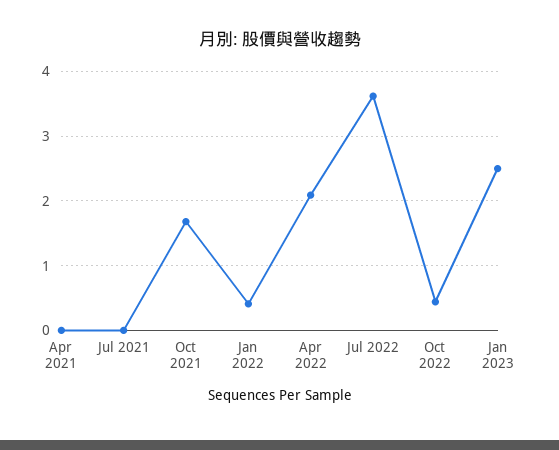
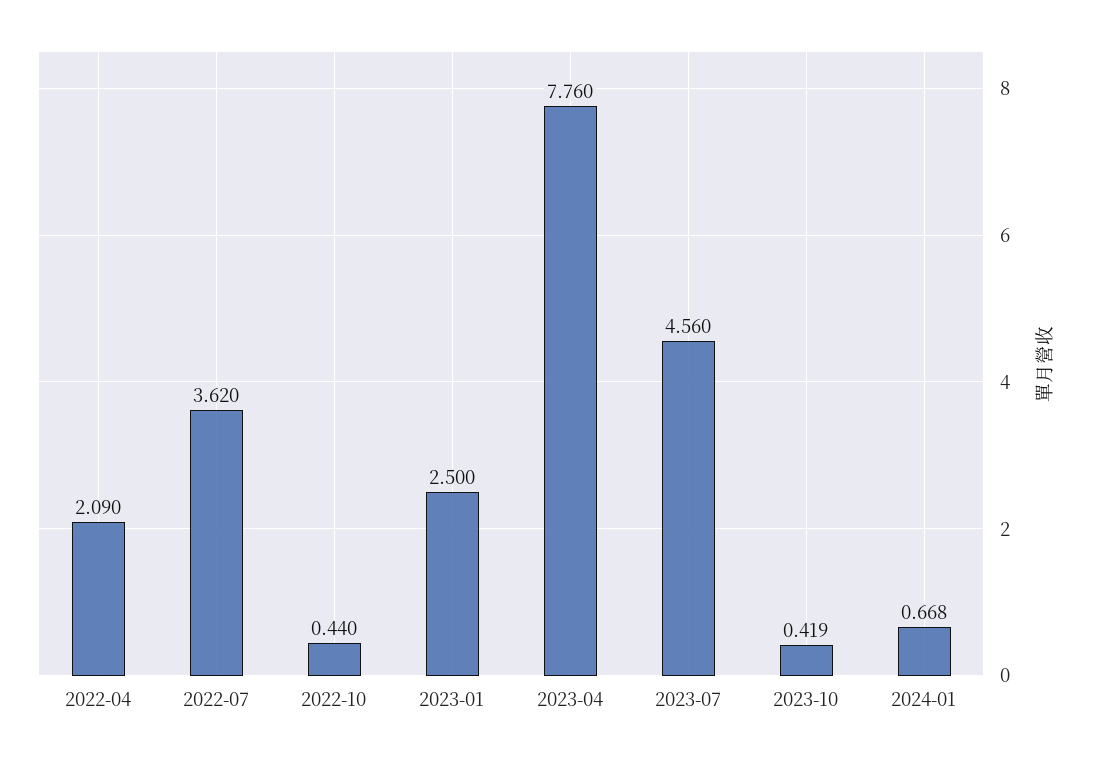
Apr 2021: 0 -> none
Jul 2021: 0 -> none
Oct 2021: 1.7 -> none
Jan 2022: 0.4 -> none
2023-04: none -> 7.76
2023-07: none -> 4.56
2023-10: none -> 0.419
2024-01: none -> 0.668

